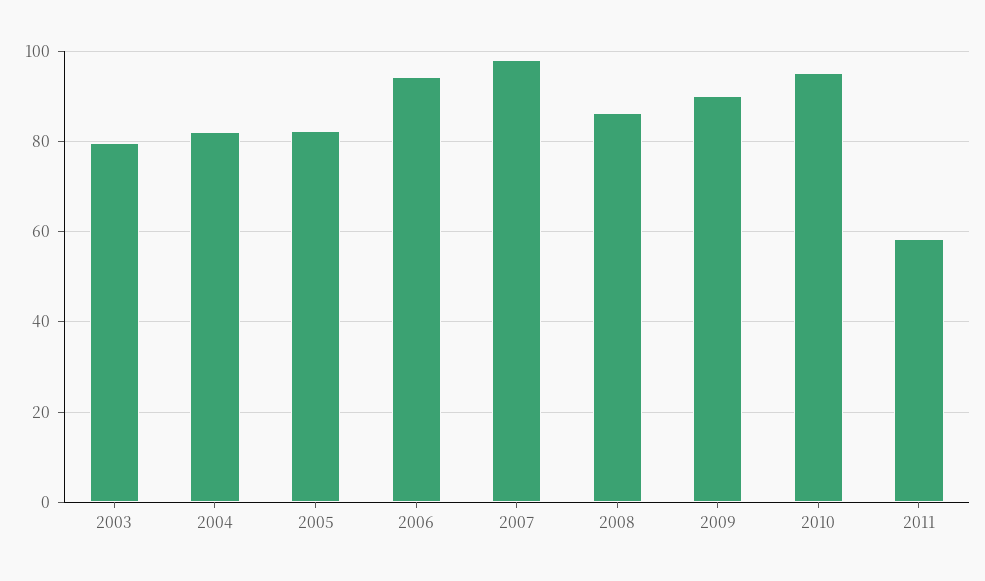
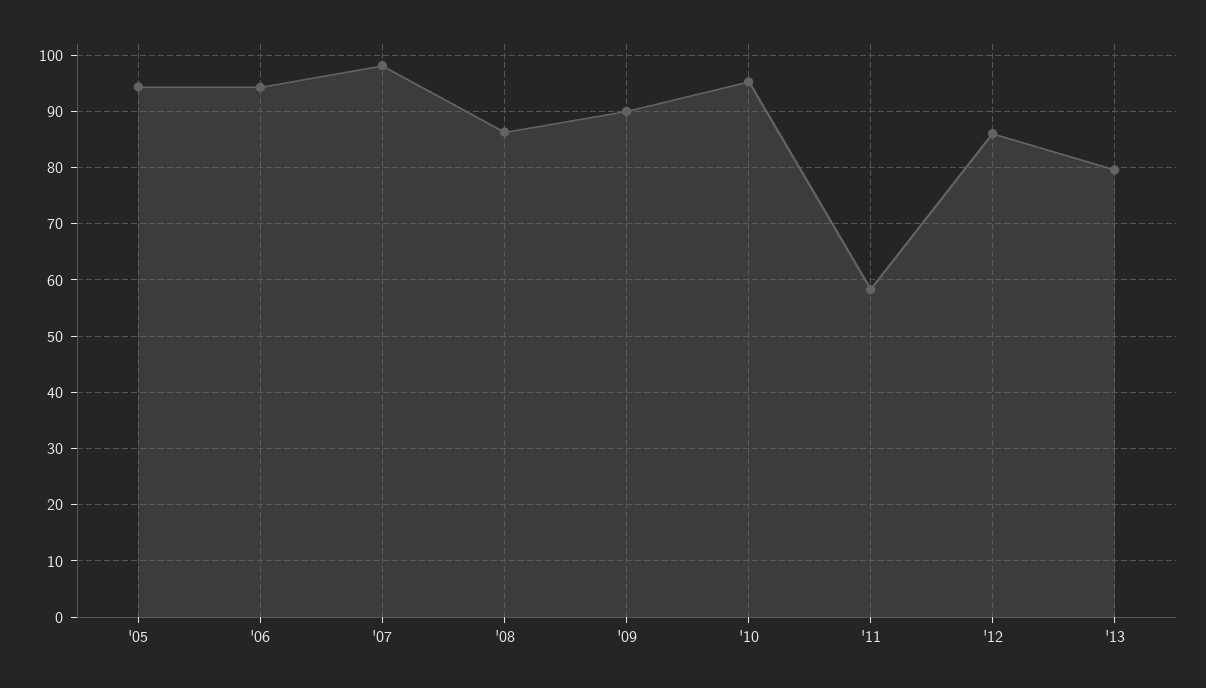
2003: 80 -> none
2004: 82 -> none
2005: 82 -> 94
'12: none -> 86
'13: none -> 80

